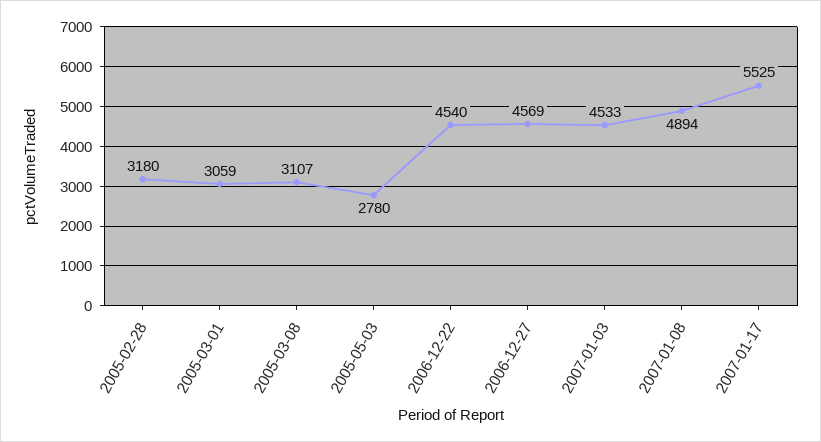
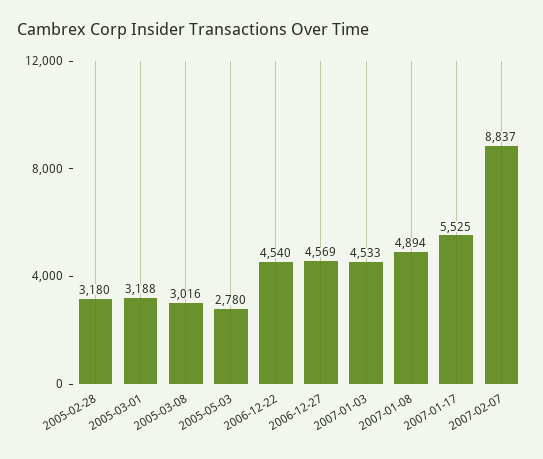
2005-03-01: 3059 -> 3188
2005-03-08: 3107 -> 3016
2007-02-07: none -> 8837

